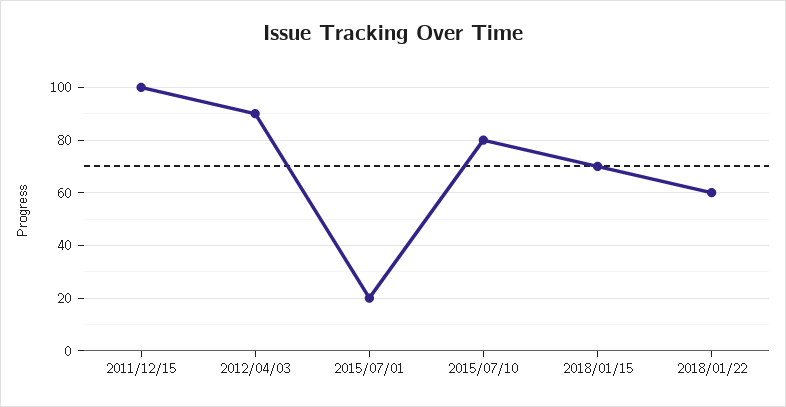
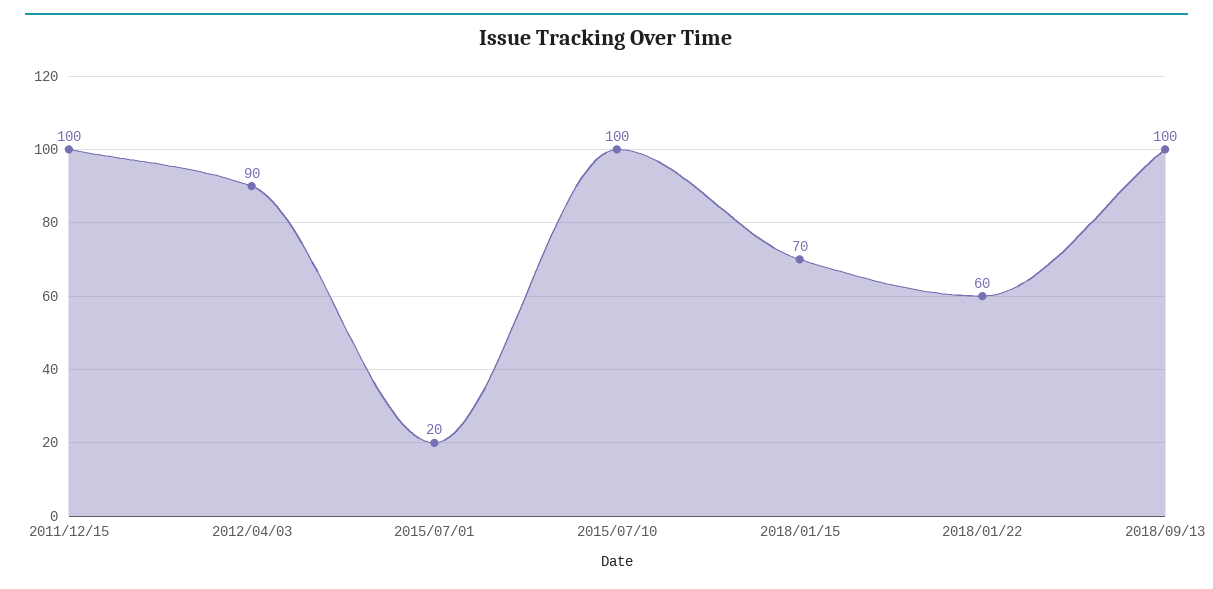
2015/07/10: 80 -> 100
2018/09/13: none -> 100

